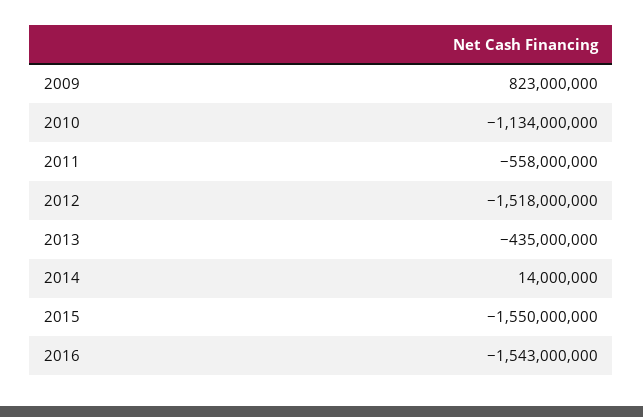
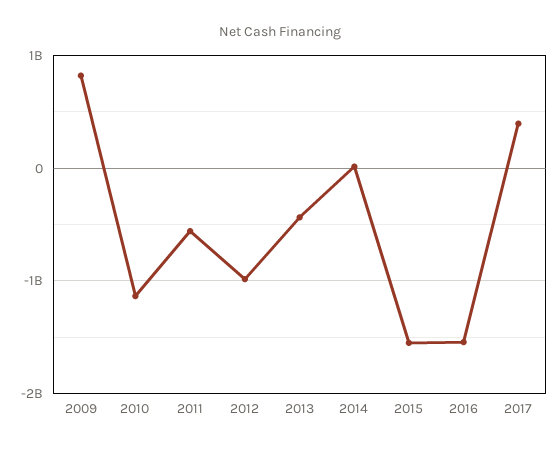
2012: -1518000000 -> -1000000000
2017: none -> 400000000

